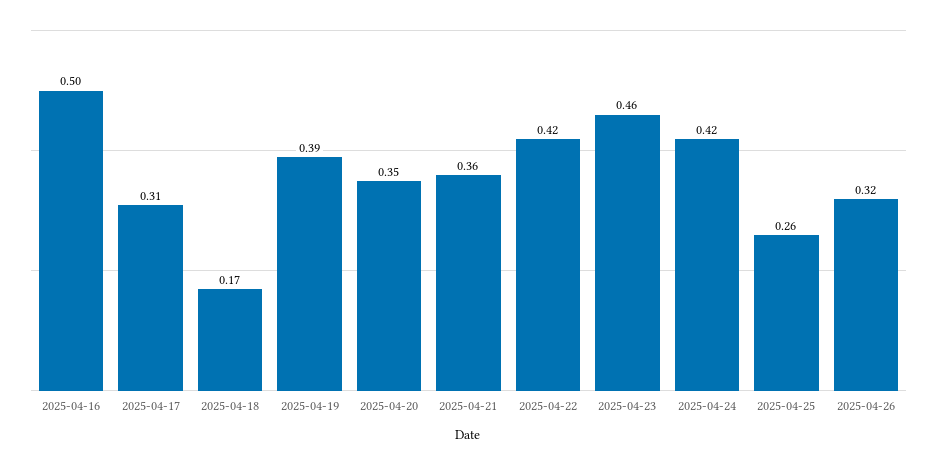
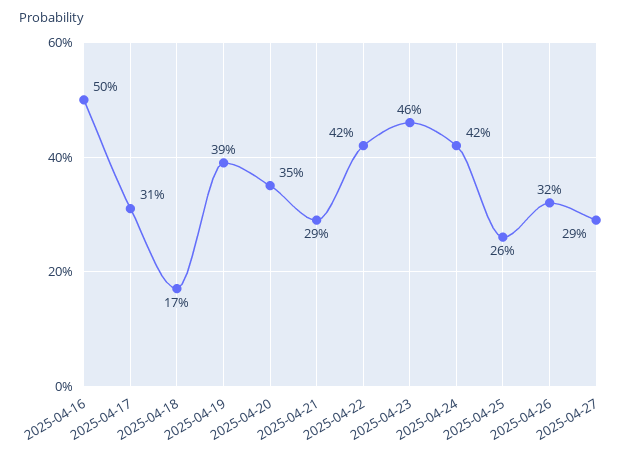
2025-04-21: 0.36 -> 0.29
2025-04-27: none -> 0.29

